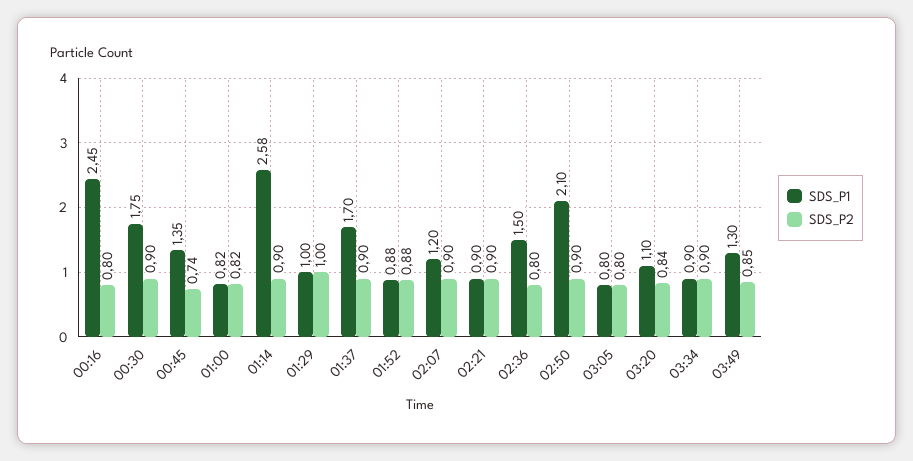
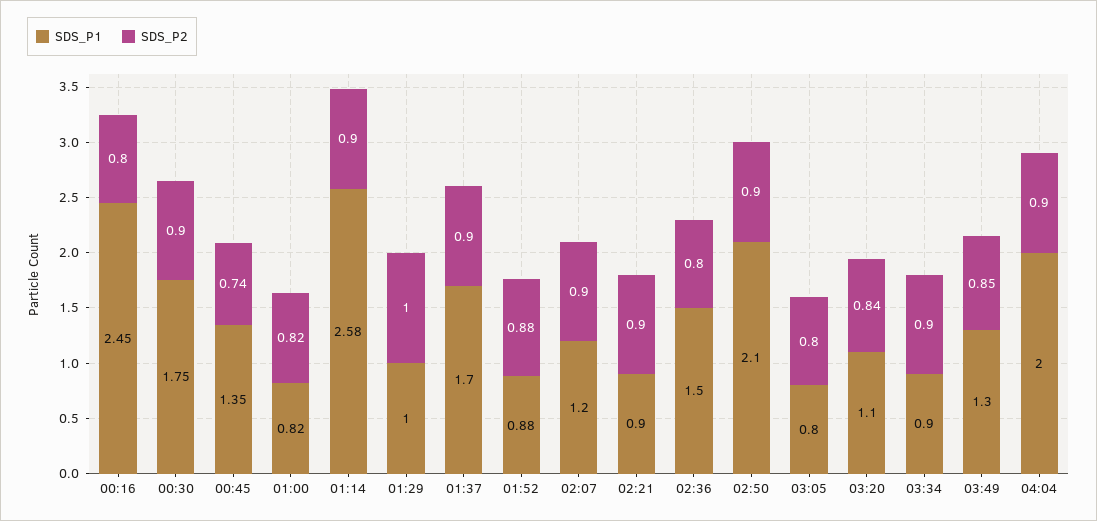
SDS_P1, 04:04: none -> 2
SDS_P2, 04:04: none -> 0.9

